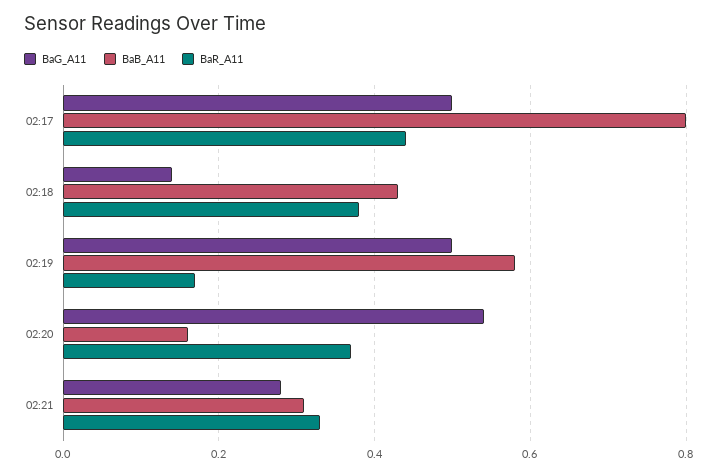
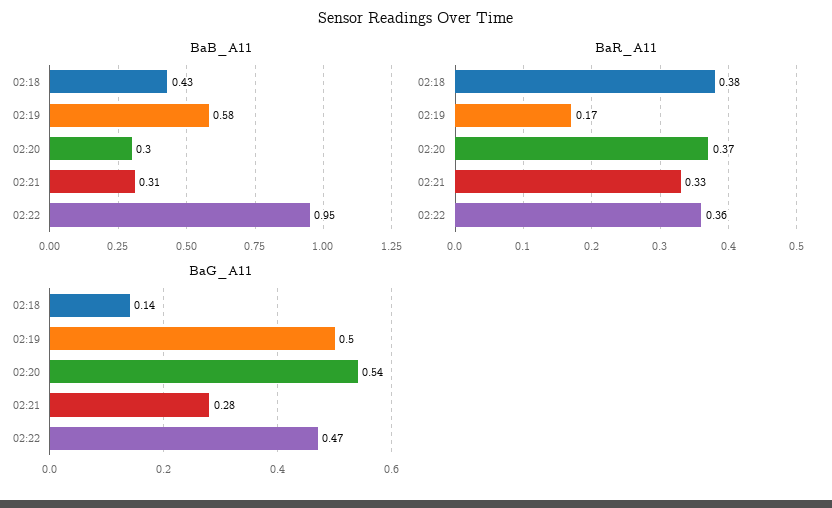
BaG_A11, 02:17: 0.5 -> none
BaB_A11, 02:17: 0.8 -> none
BaR_A11, 02:17: 0.45 -> none
BaB_A11, 02:20: 0.15 -> 0.3
BaB_A11, 02:22: none -> 0.95
BaR_A11, 02:22: none -> 0.36
BaG_A11, 02:22: none -> 0.47

